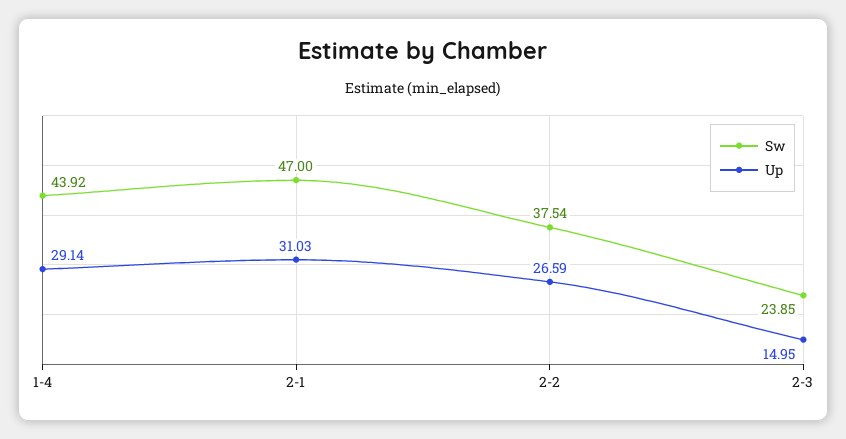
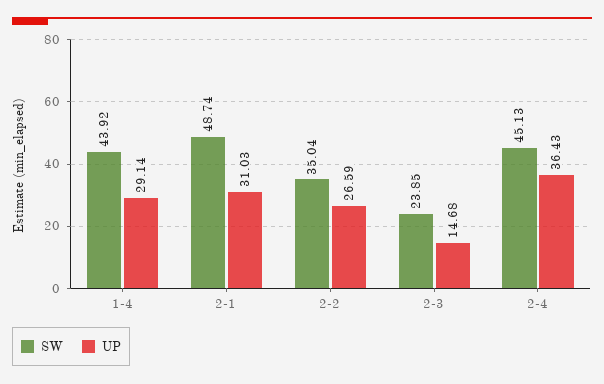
Sw, 2-1: 47 -> 48.74
Sw, 2-2: 37.54 -> 35.04
Up, 2-3: 14.95 -> 14.68
Sw, 2-4: none -> 45.13
Up, 2-4: none -> 36.43

